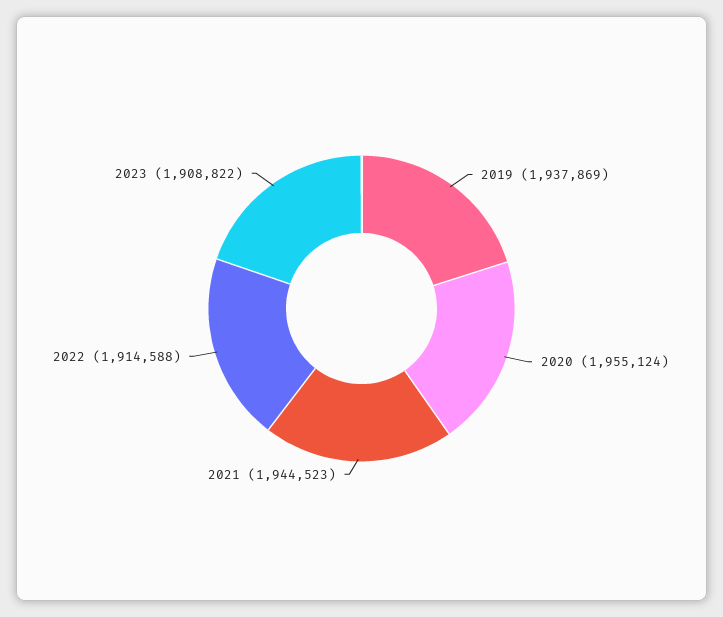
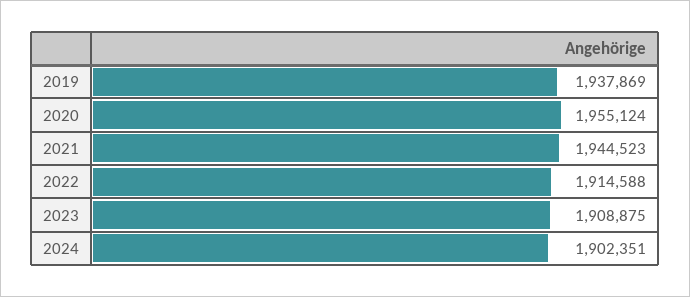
2023: 1908822 -> 1908875
2024: none -> 1902351

